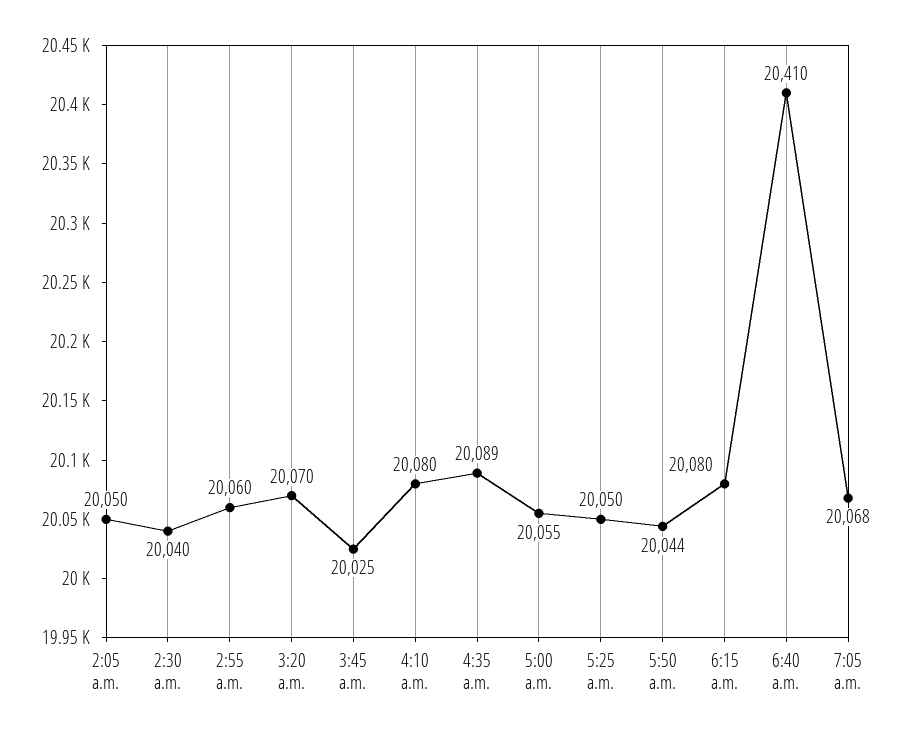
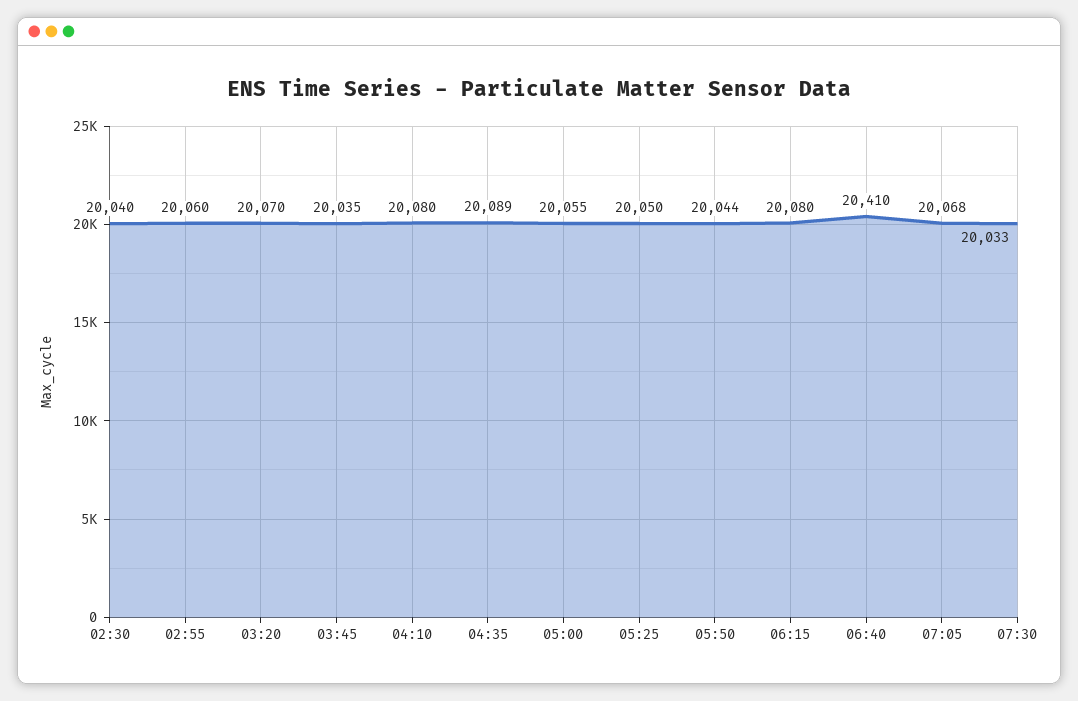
2:05 a.m.: 20050 -> none
3:45 a.m.: 20025 -> 20035
07:30: none -> 20033

